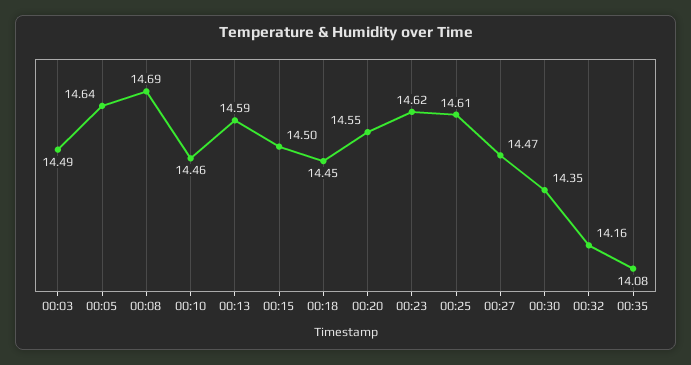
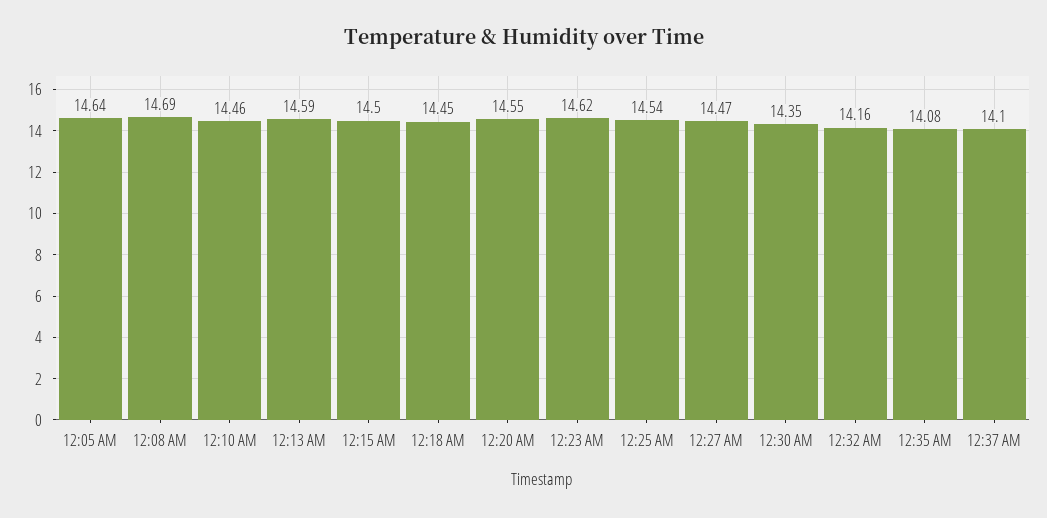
00:03: 14.49 -> none
00:25: 14.61 -> 14.54
12:37 AM: none -> 14.1

